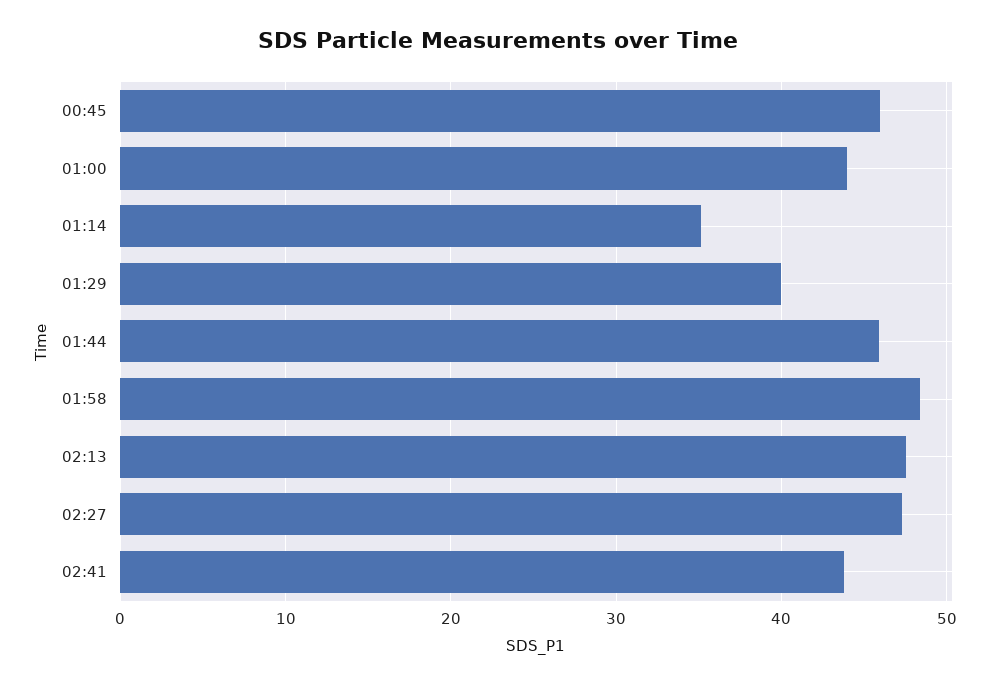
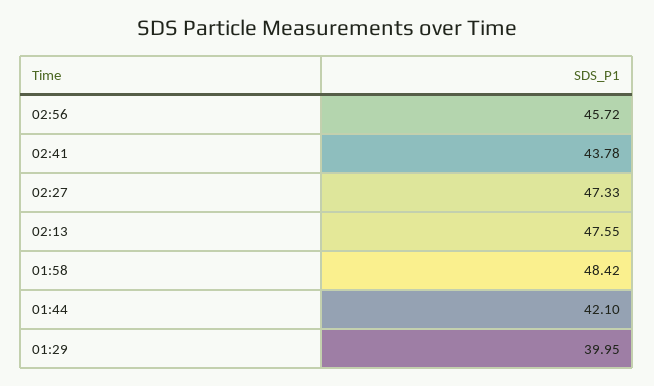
00:45: 46 -> none
01:00: 44 -> none
01:14: 35 -> none
01:44: 46 -> 42.1
02:56: none -> 45.72

